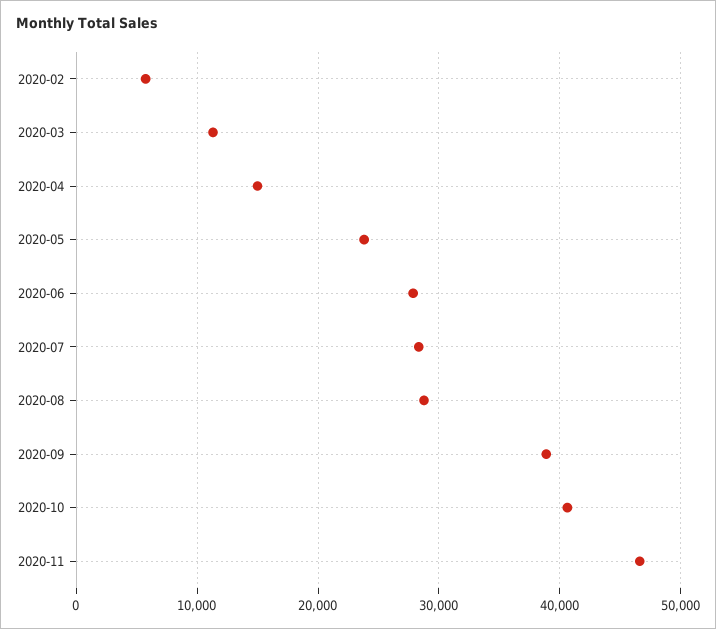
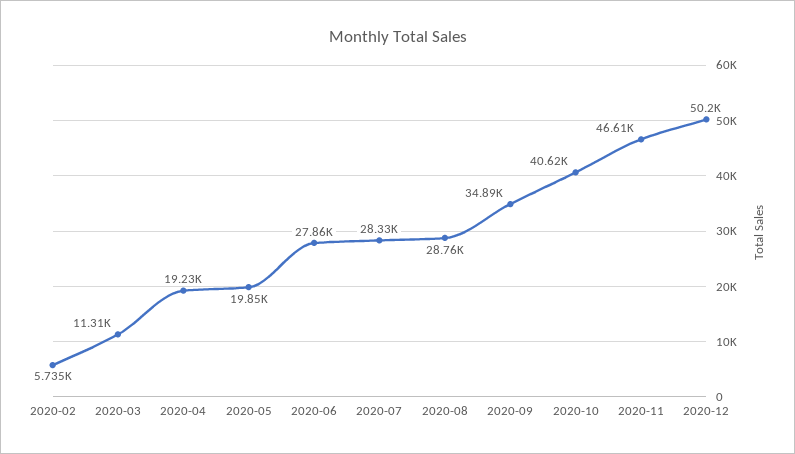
2020-04: 15000 -> 19230
2020-05: 24000 -> 19850
2020-09: 39000 -> 34890
2020-12: none -> 50200

